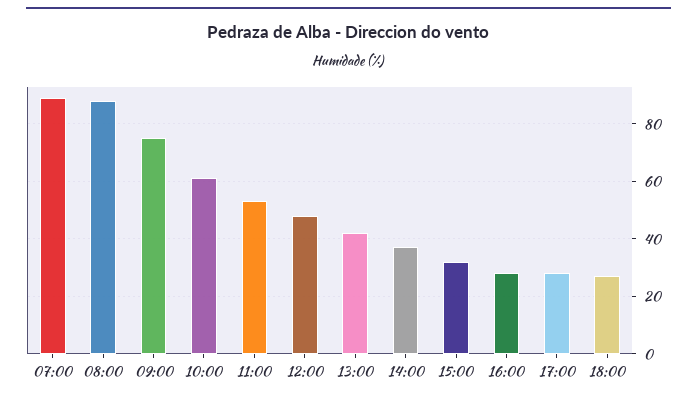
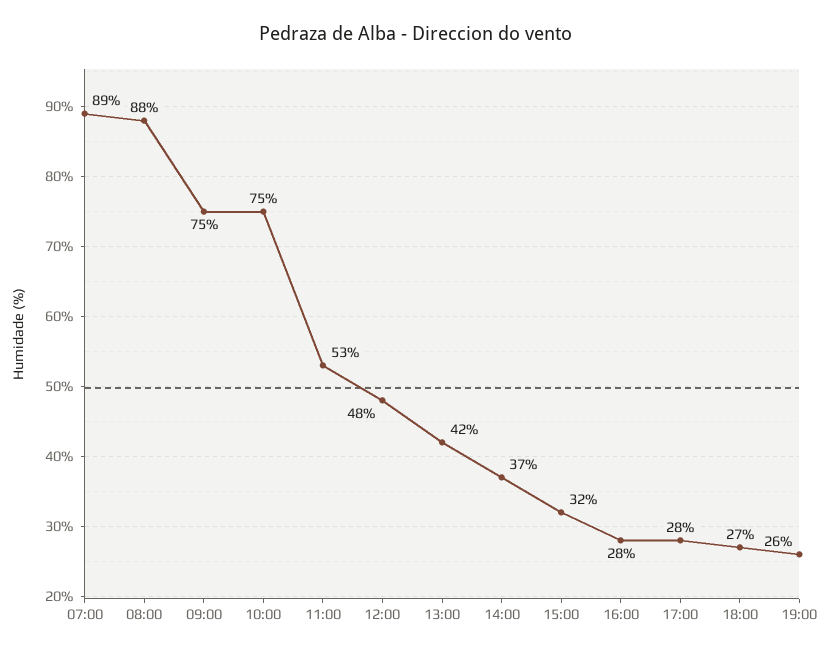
10:00: 60 -> 75
19:00: none -> 26

